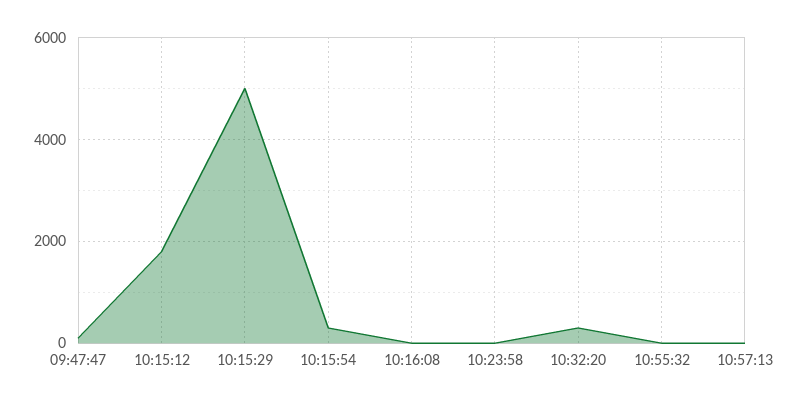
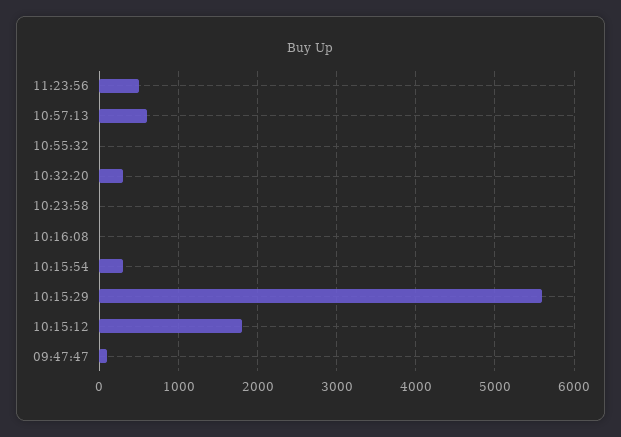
10:15:29: 5000 -> 5600
10:57:13: 0 -> 600
11:23:56: none -> 500

